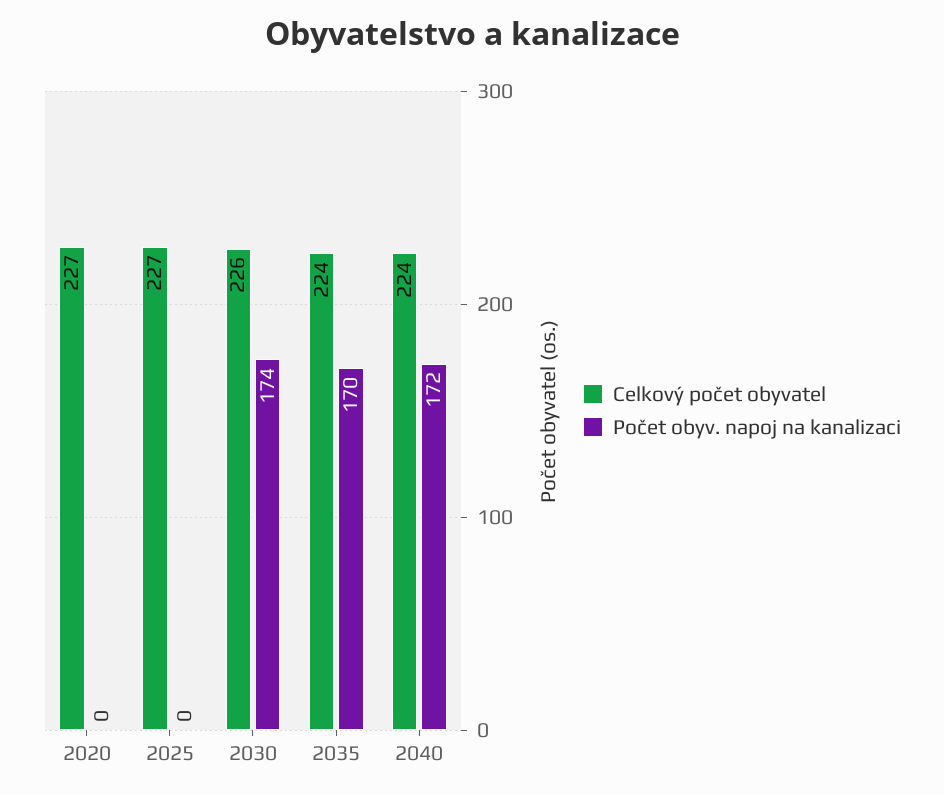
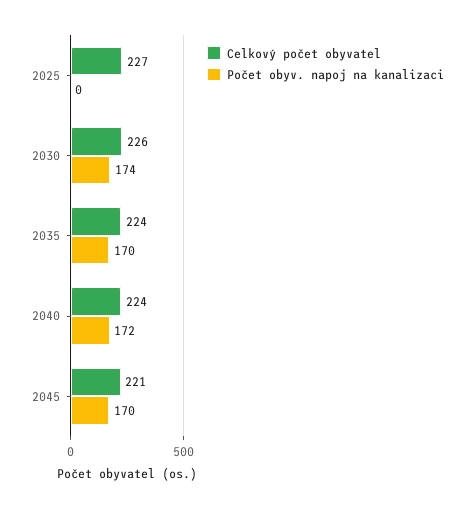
Celkový počet obyvatel, 2020: 227 -> none
Počet obyv. napoj na kanalizaci, 2020: 0 -> none
Celkový počet obyvatel, 2045: none -> 221
Počet obyv. napoj na kanalizaci, 2045: none -> 170

